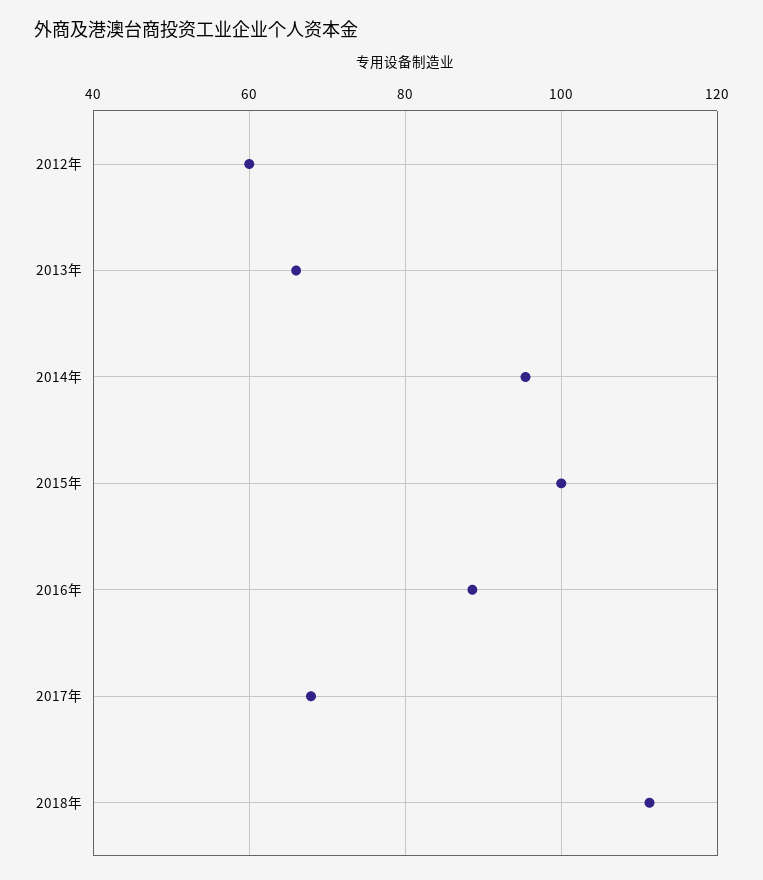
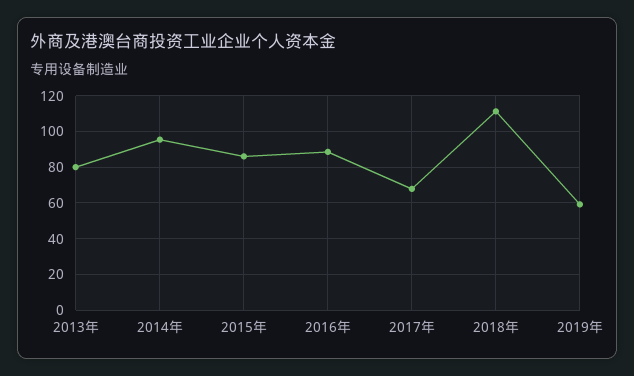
2012年: 60 -> none
2013年: 66 -> 80
2015年: 100 -> 85
2019年: none -> 60

